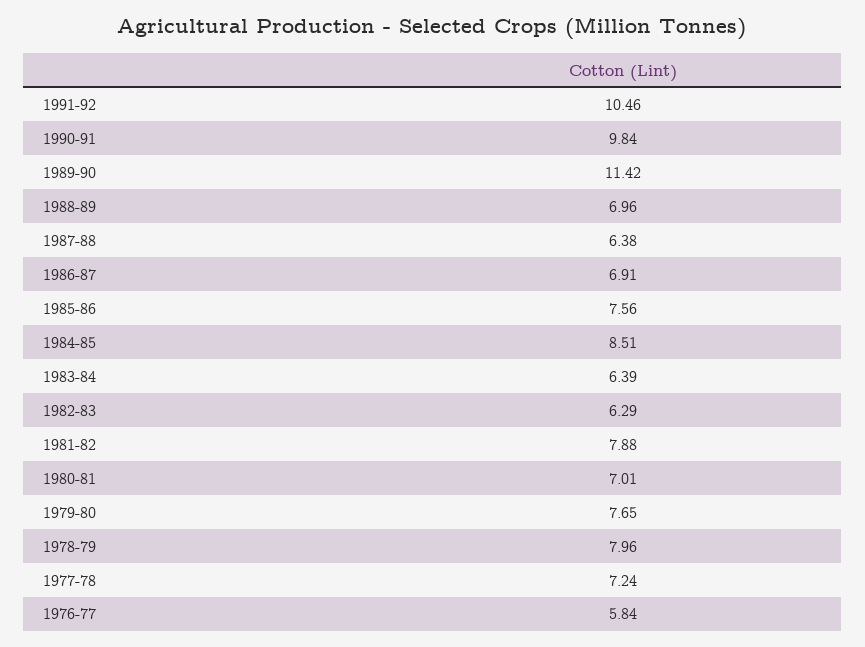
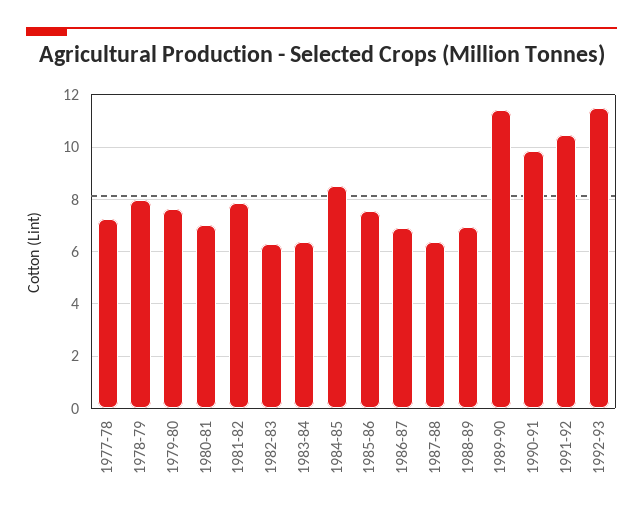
1976-77: 5.84 -> none
1992-93: none -> 11.5

